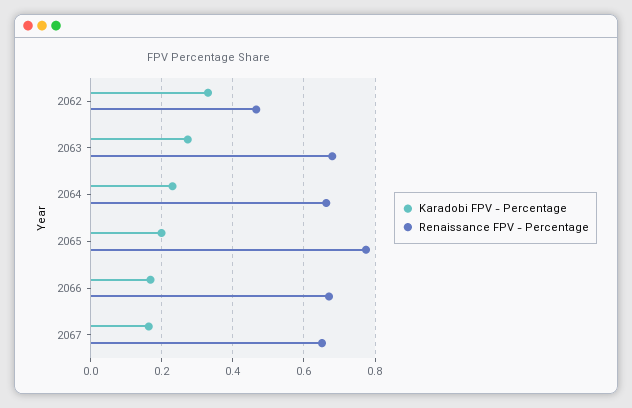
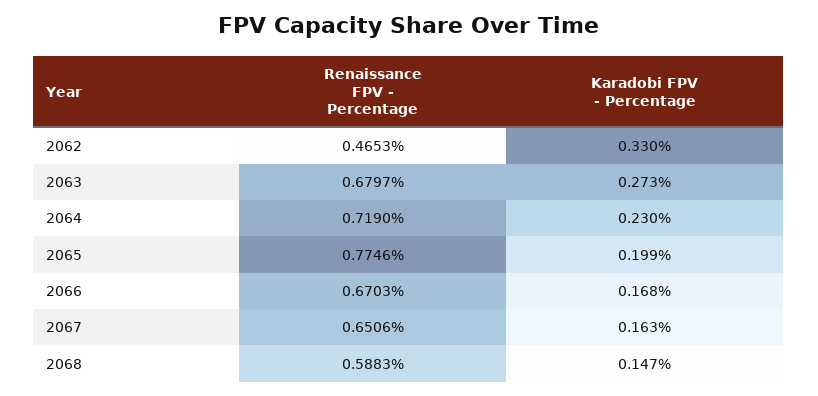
Renaissance FPV - Percentage, 2064: 0.66 -> 0.719
Renaissance FPV - Percentage, 2068: none -> 0.5883
Karadobi FPV - Percentage, 2068: none -> 0.147

